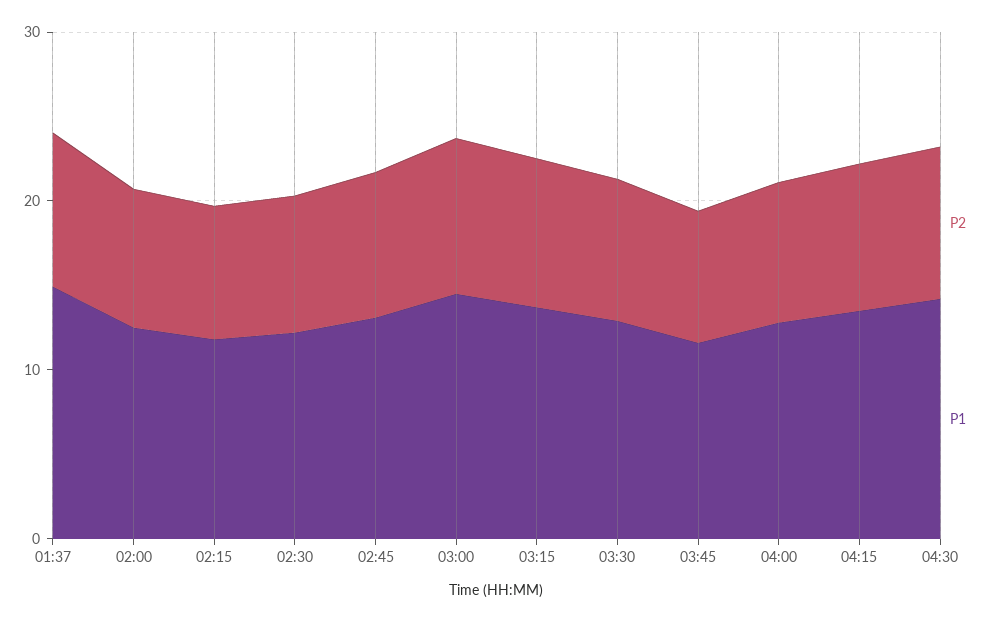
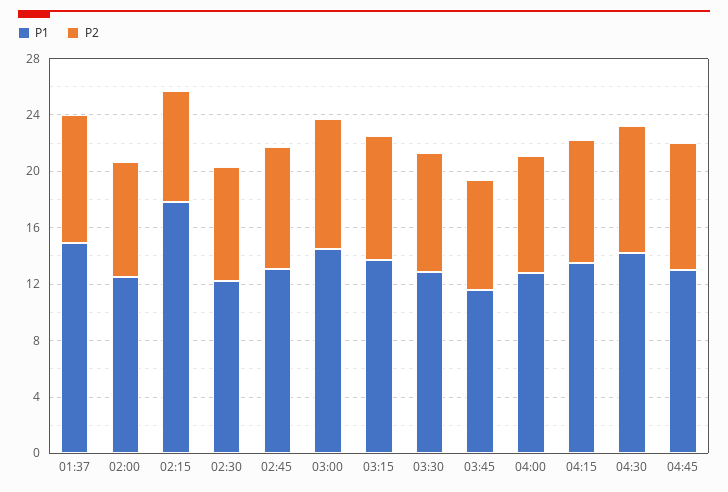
P1, 02:15: 12 -> 18
P1, 04:45: none -> 13
P2, 04:45: none -> 9

